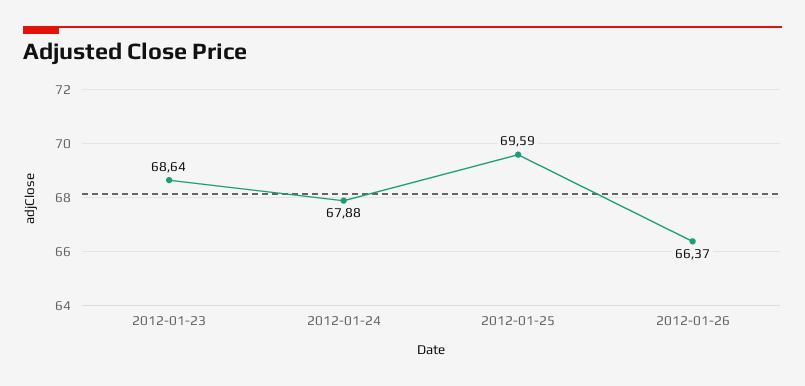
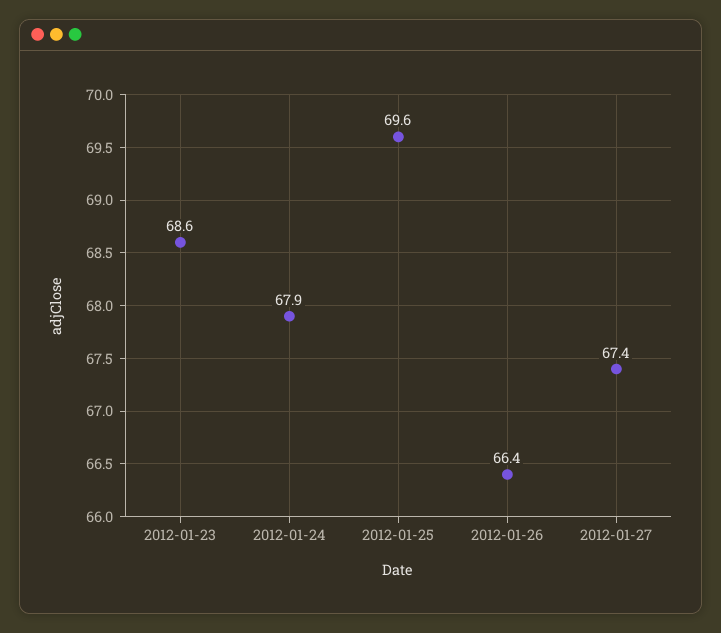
2012-01-27: none -> 67.4

